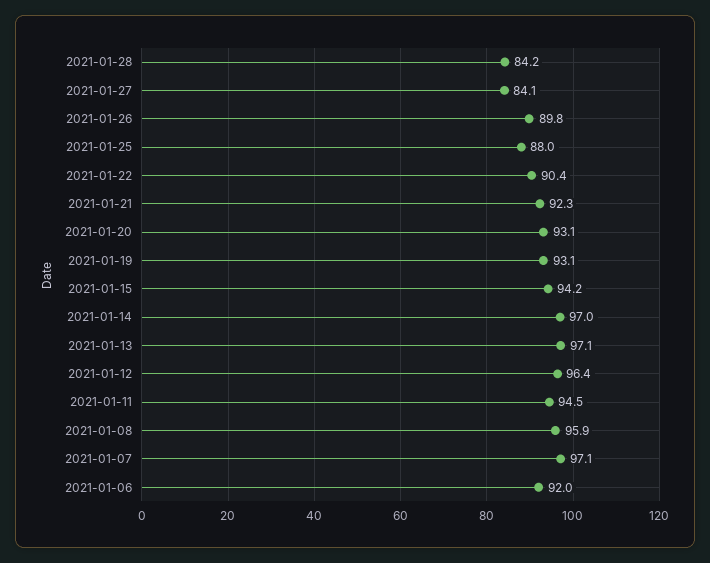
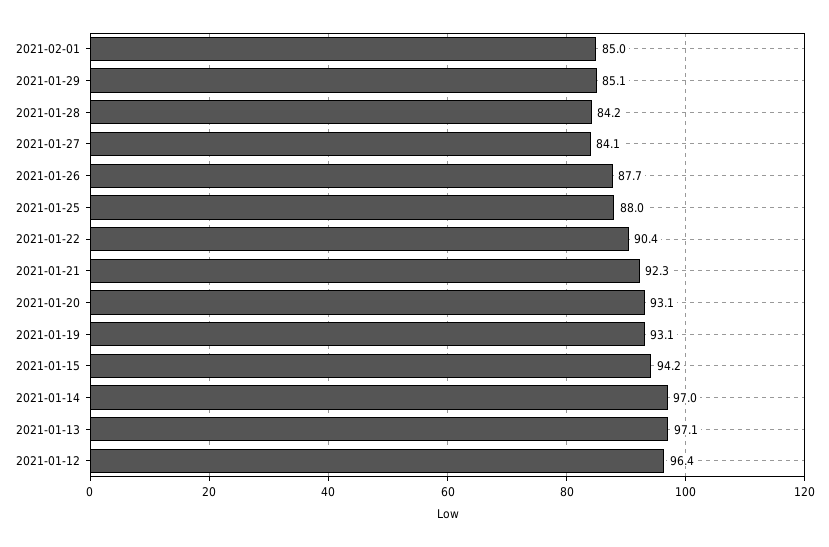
2021-01-26: 89.8 -> 87.7
2021-01-11: 94.5 -> none
2021-01-08: 95.9 -> none
2021-01-07: 97.1 -> none
2021-01-06: 92 -> none
2021-02-01: none -> 85
2021-01-29: none -> 85.1

